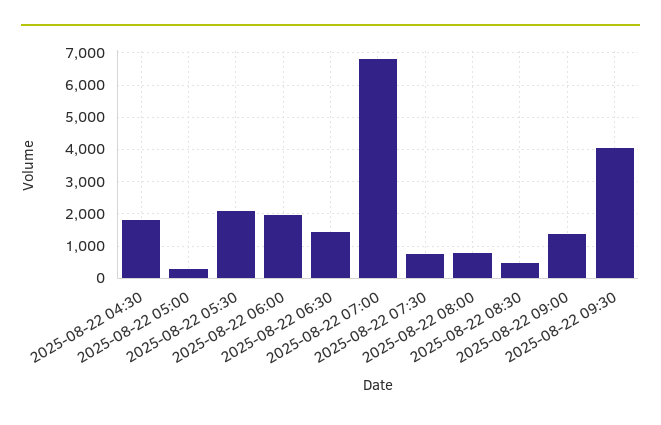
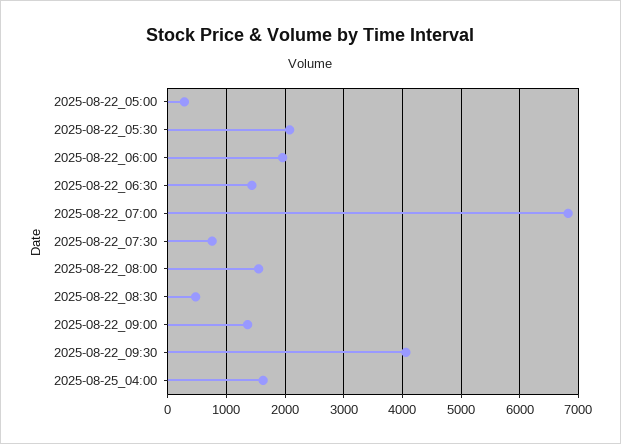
2025-08-22 04:30: 1800 -> none
2025-08-22 08:00: 800 -> 1600
2025-08-25_04:00: none -> 1600

